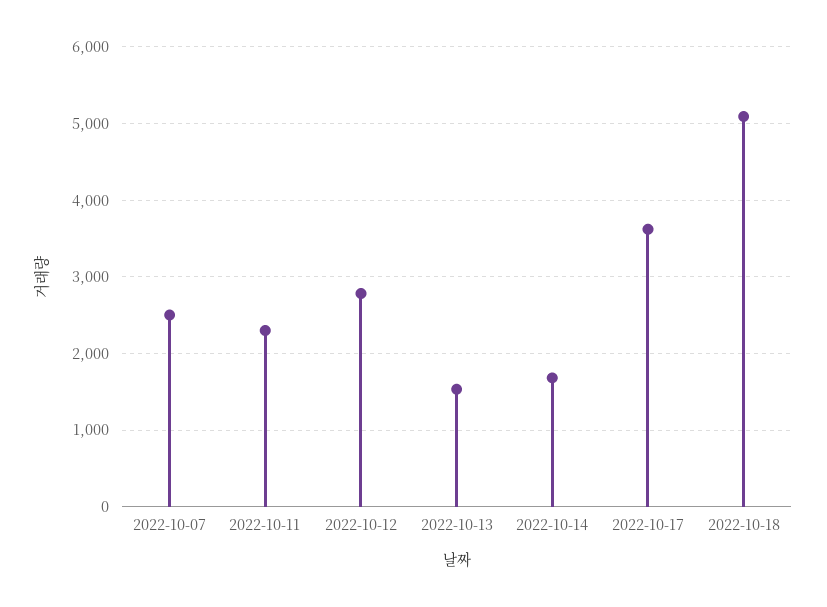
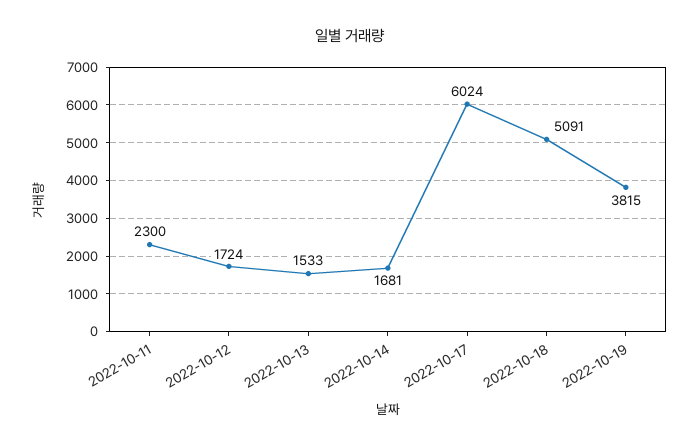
2022-10-07: 2500 -> none
2022-10-12: 2800 -> 1724
2022-10-17: 3600 -> 6024
2022-10-19: none -> 3815

